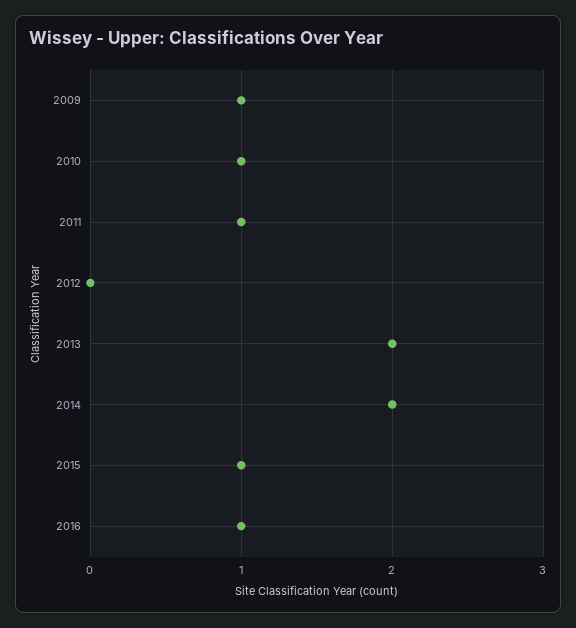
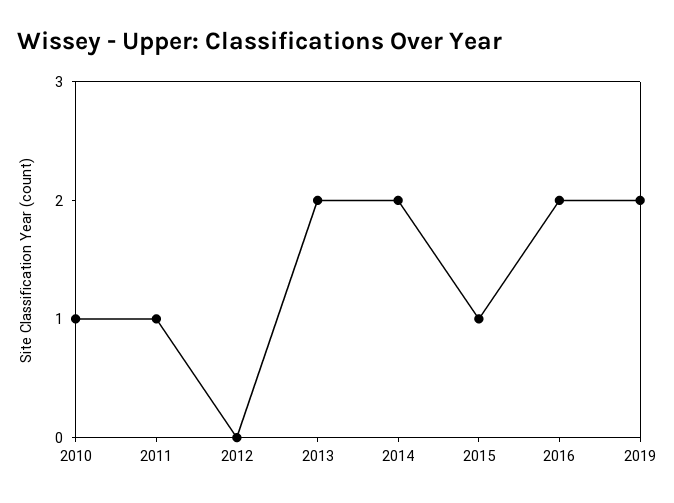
2009: 1 -> none
2016: 1 -> 2
2019: none -> 2

